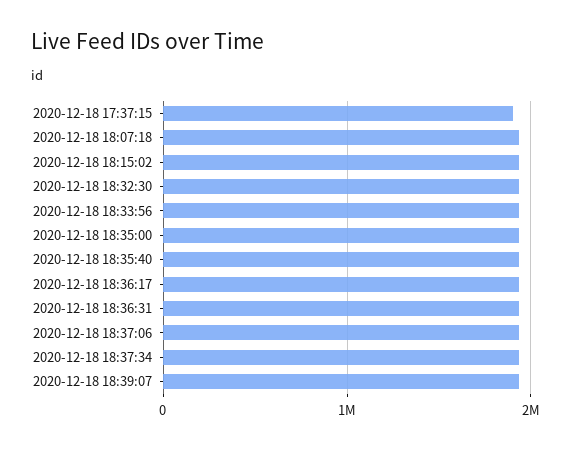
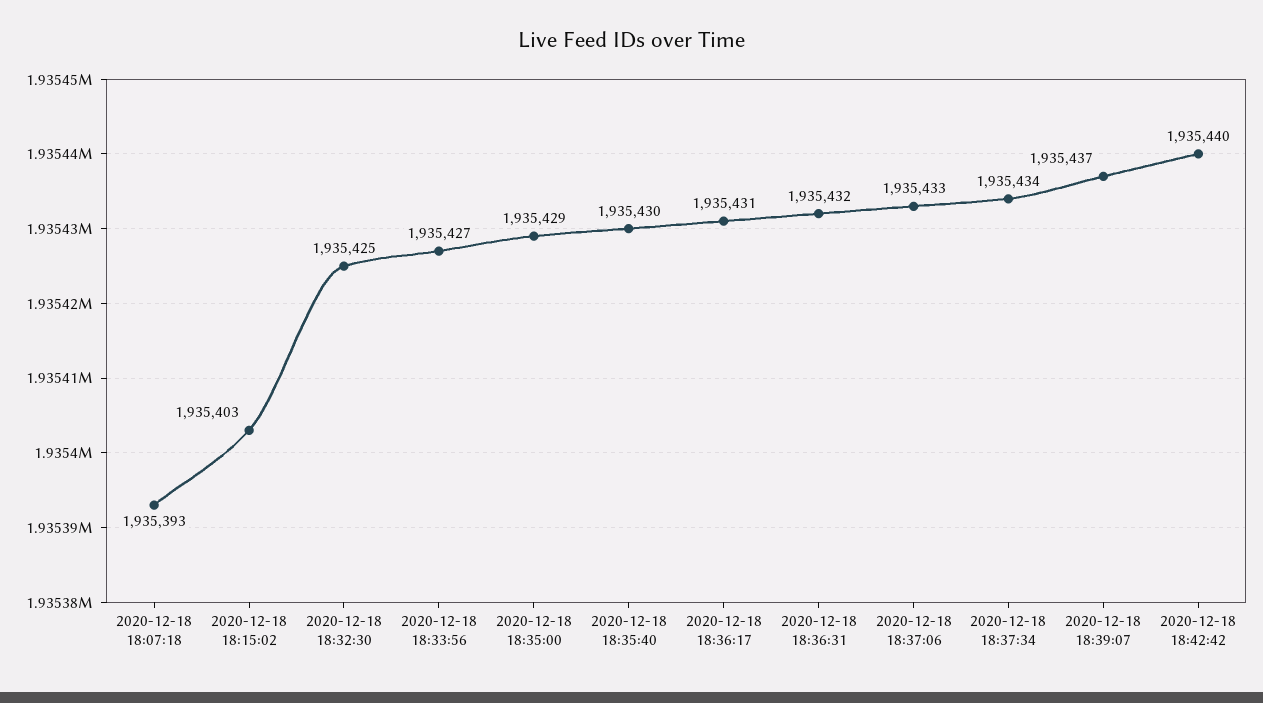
2020-12-18 17:37:15: 1900000 -> none
2020-12-18 18:42:42: none -> 1935440

